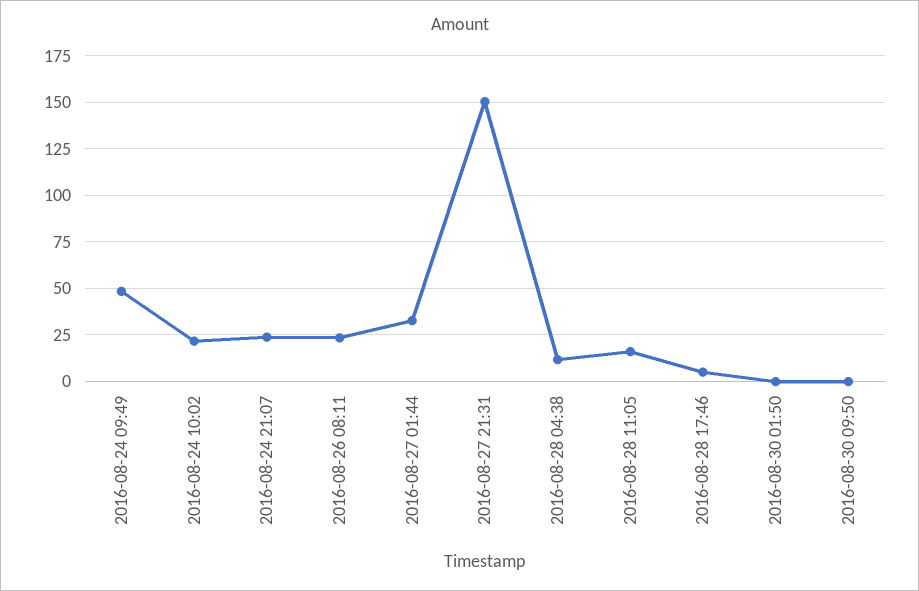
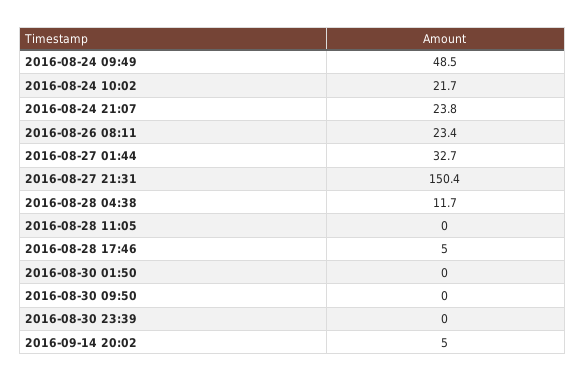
2016-08-28 11:05: 15 -> 0
2016-08-30 23:39: none -> 0
2016-09-14 20:02: none -> 5

